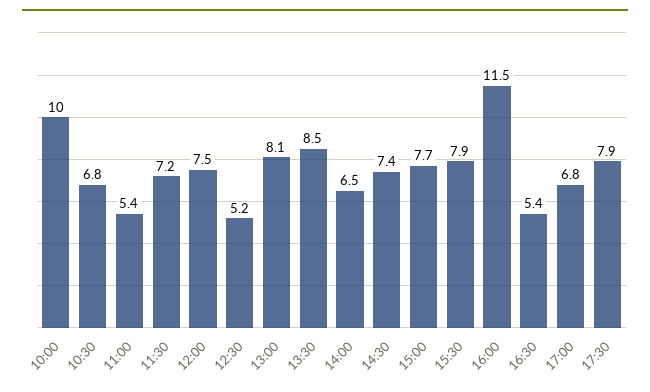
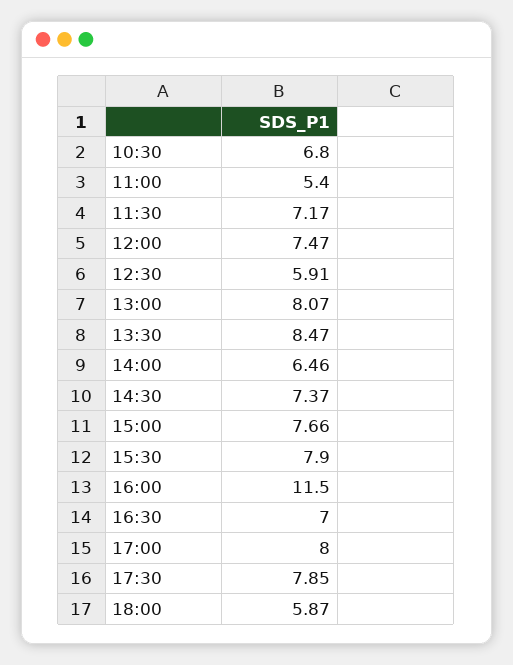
10:00: 10 -> none
12:30: 5.2 -> 5.91
16:30: 5.4 -> 7
17:00: 6.8 -> 8
18:00: none -> 5.87

